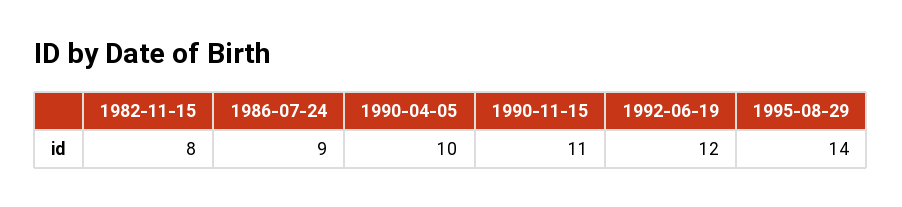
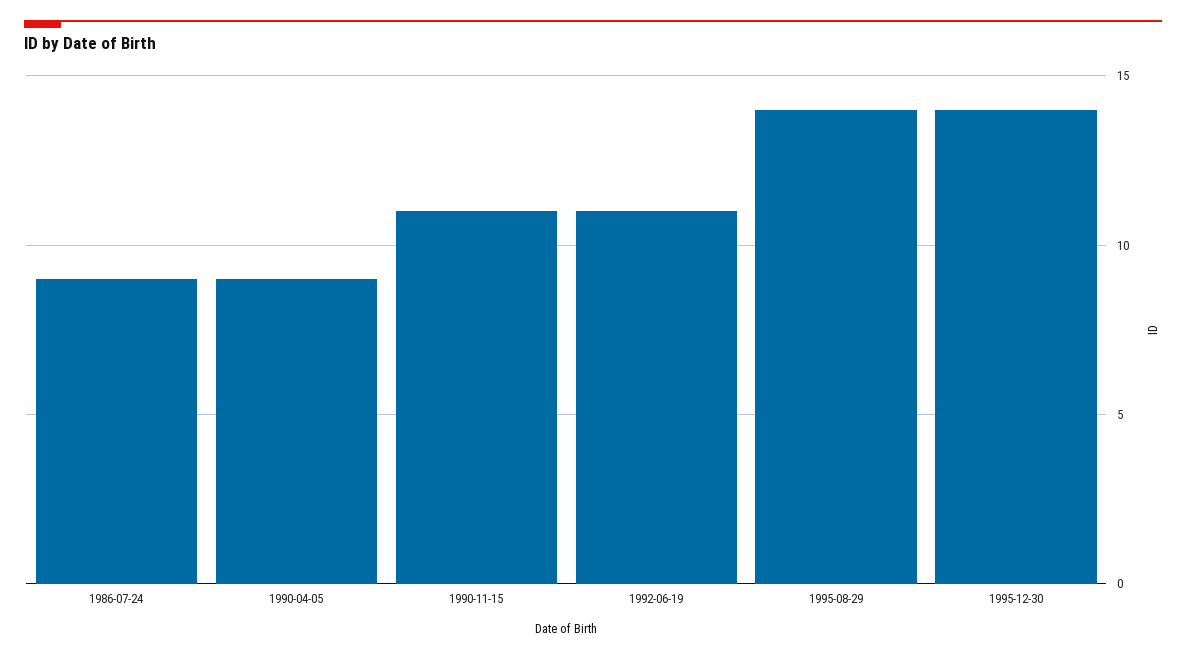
1982-11-15: 8 -> none
1990-04-05: 10 -> 9
1992-06-19: 12 -> 11
1995-12-30: none -> 14

